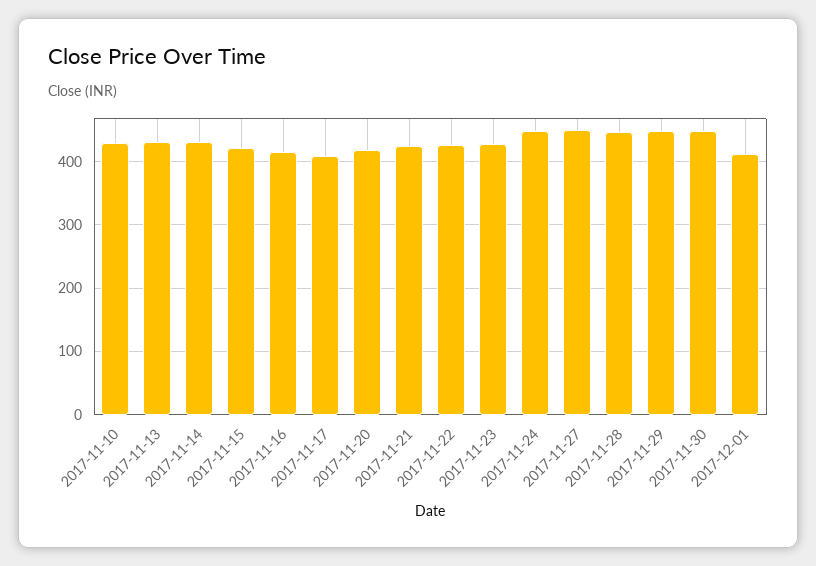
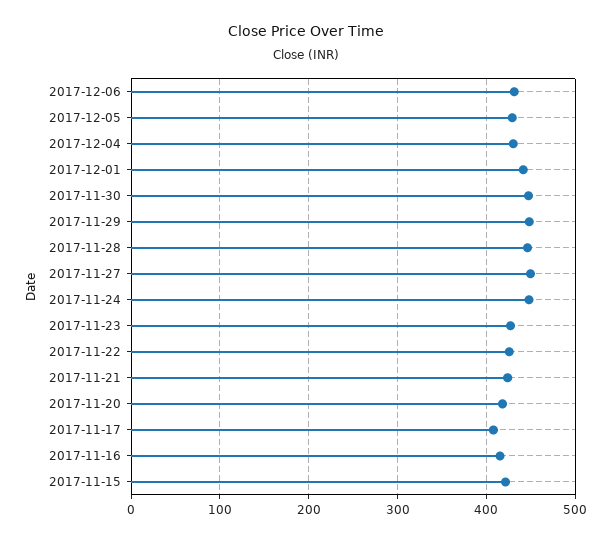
2017-11-10: 430 -> none
2017-11-13: 430 -> none
2017-11-14: 430 -> none
2017-12-01: 410 -> 440
2017-12-06: none -> 430
2017-12-05: none -> 430
2017-12-04: none -> 430

